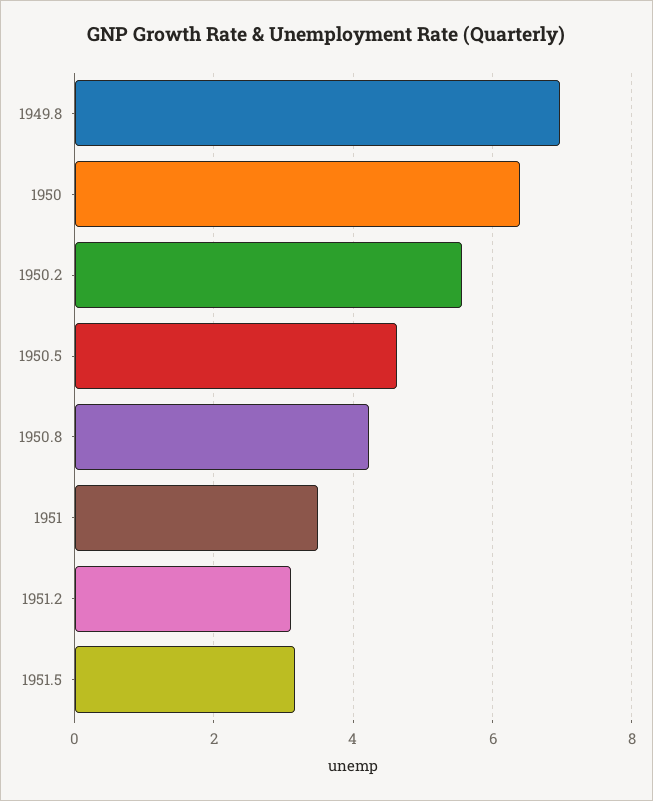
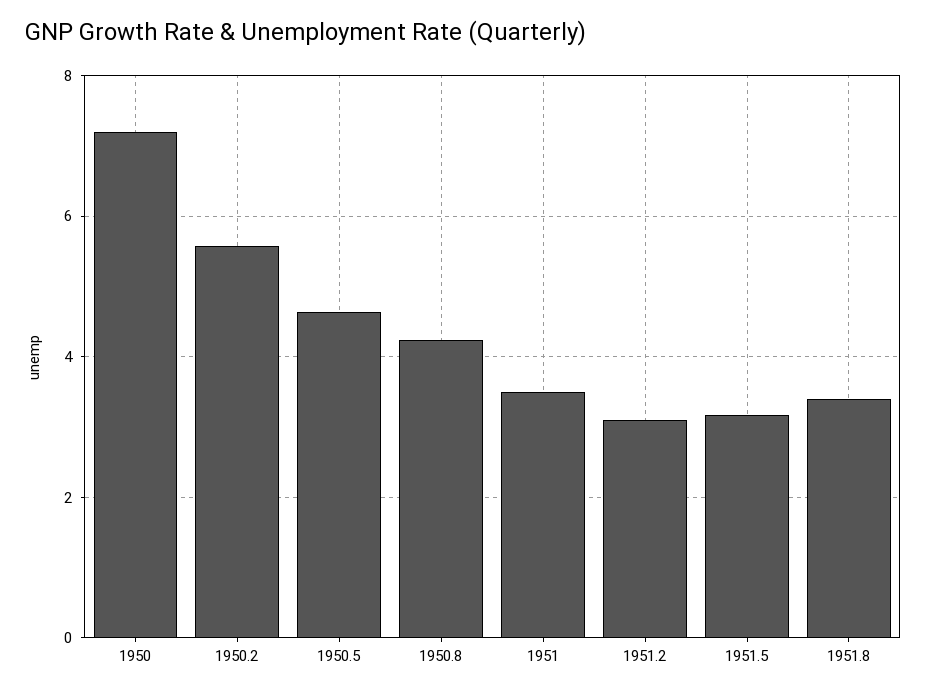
1949.8: 7 -> none
1950: 6.4 -> 7.2
1951.8: none -> 3.4

